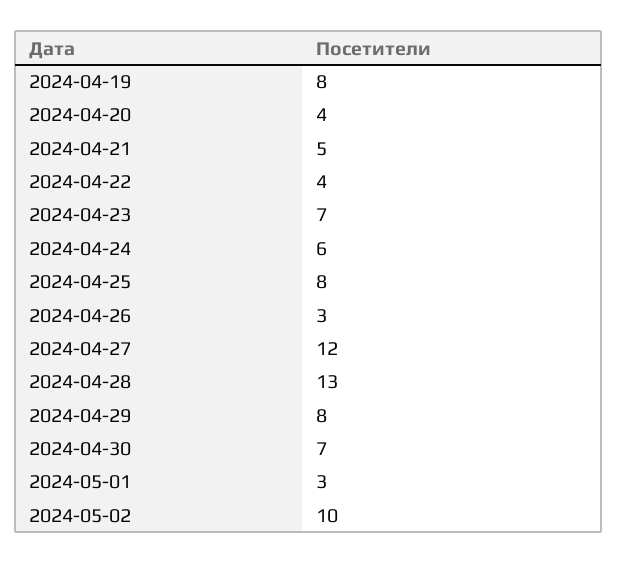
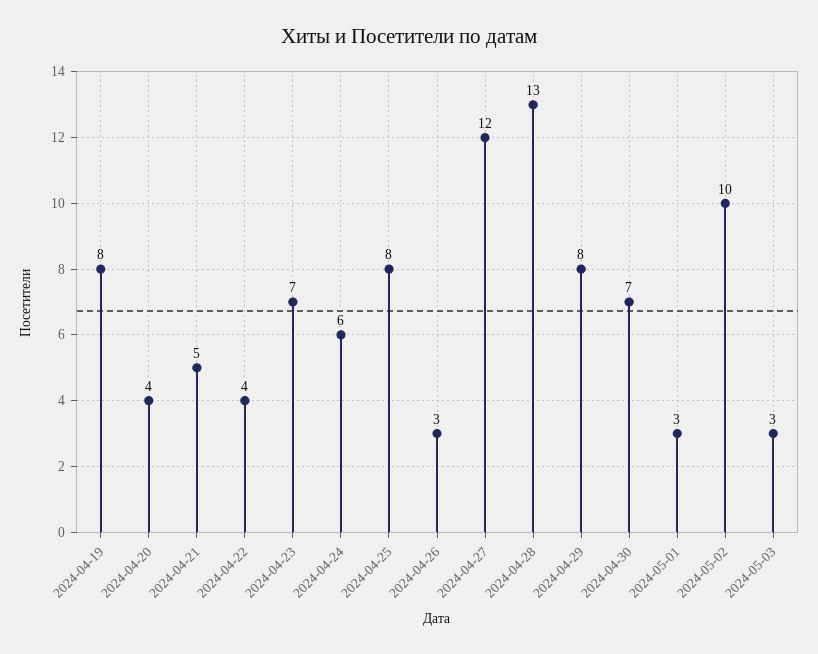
2024-05-03: none -> 3

